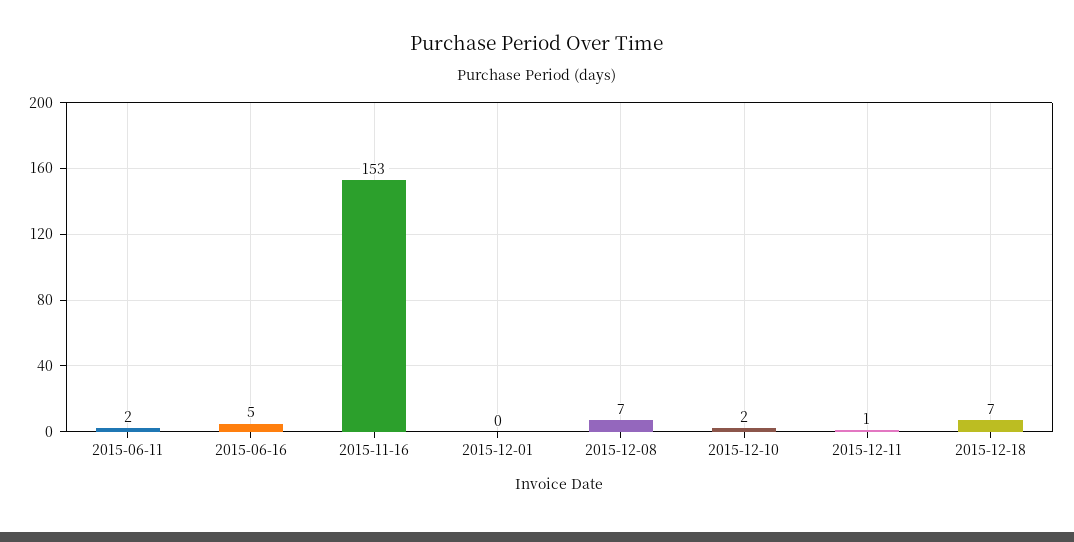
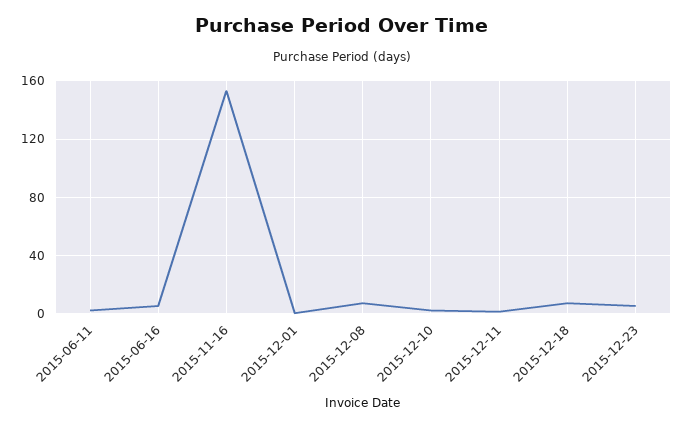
2015-12-23: none -> 5

